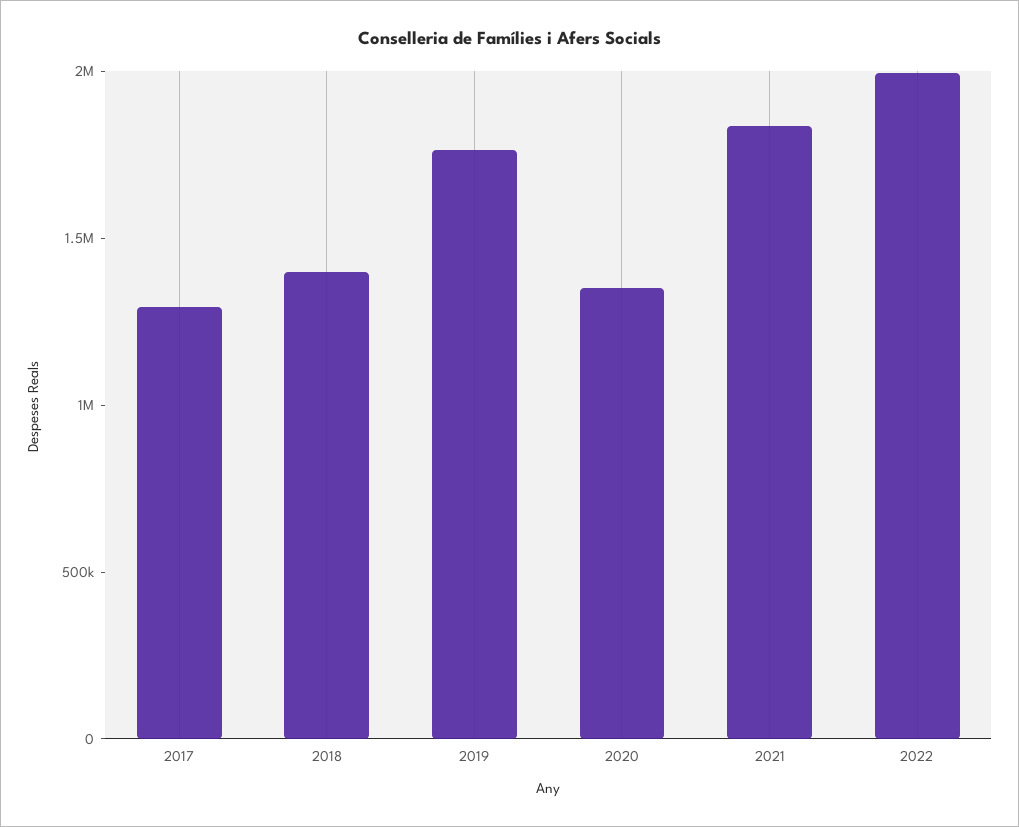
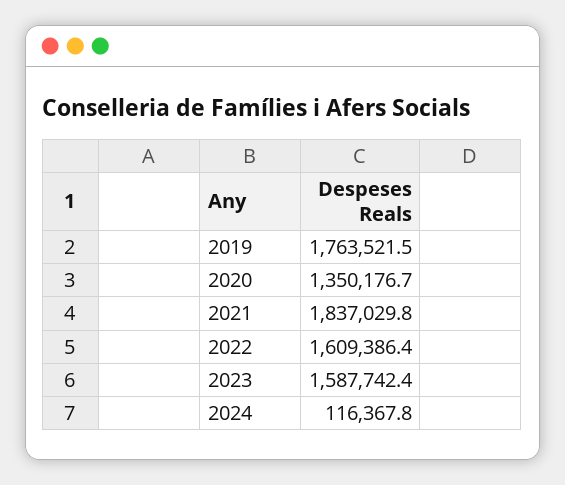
2017: 1300000 -> none
2018: 1400000 -> none
2022: 2000000 -> 1609386.4
2023: none -> 1587742.4
2024: none -> 116367.8

